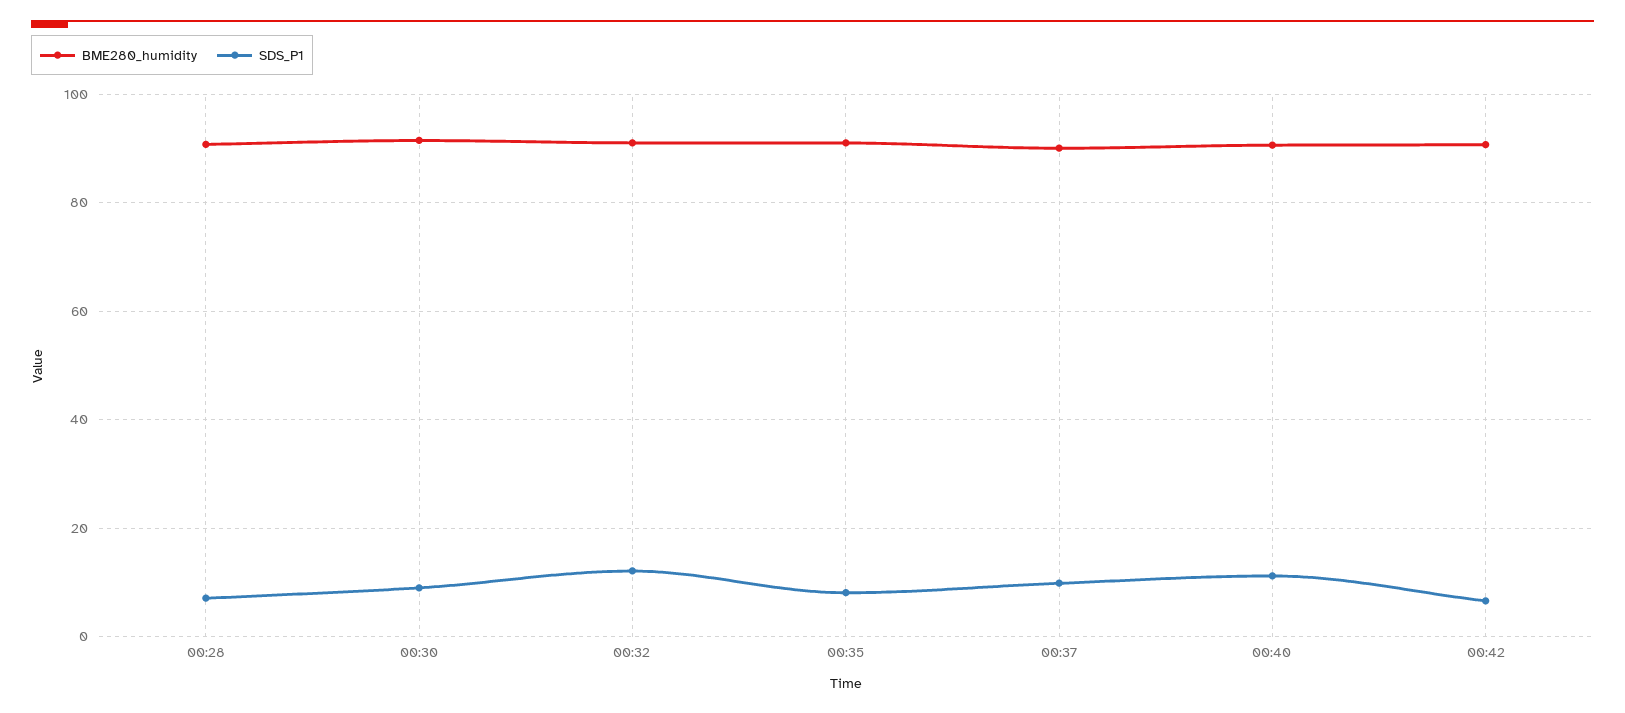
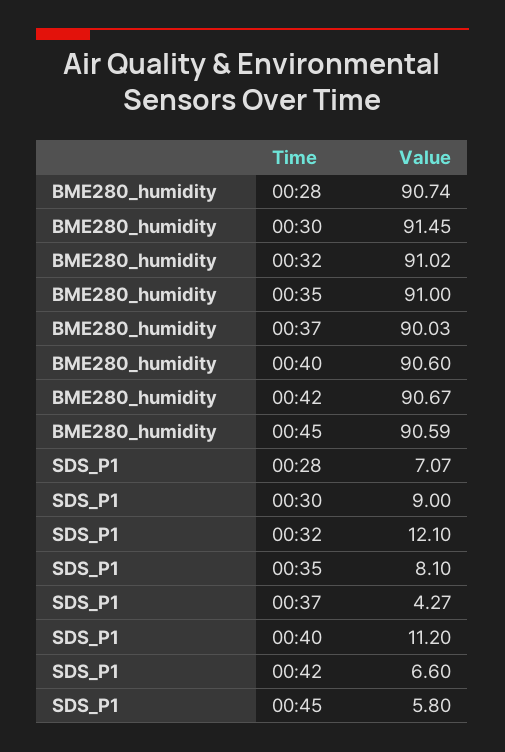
SDS_P1, 00:37: 10 -> 4.27
BME280_humidity, 00:45: none -> 90.59
SDS_P1, 00:45: none -> 5.8

